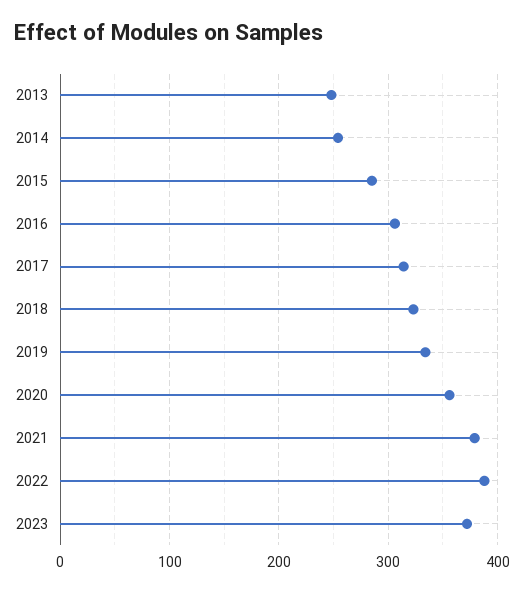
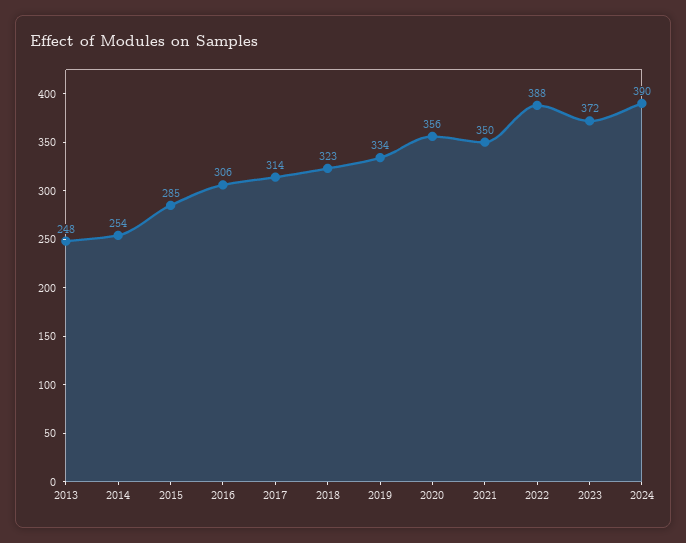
2021: 380 -> 350
2024: none -> 390

